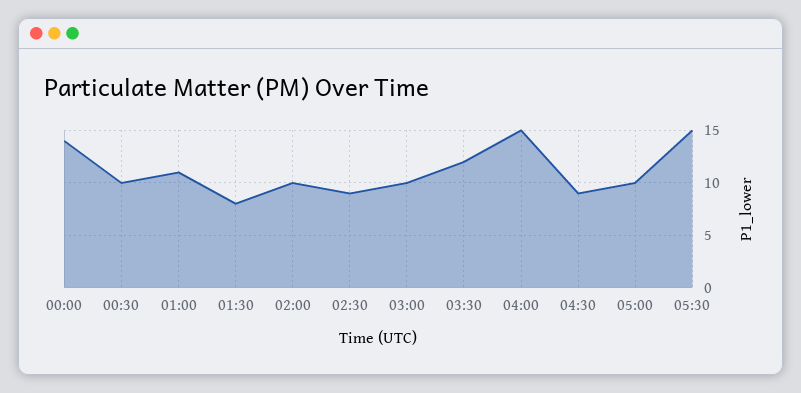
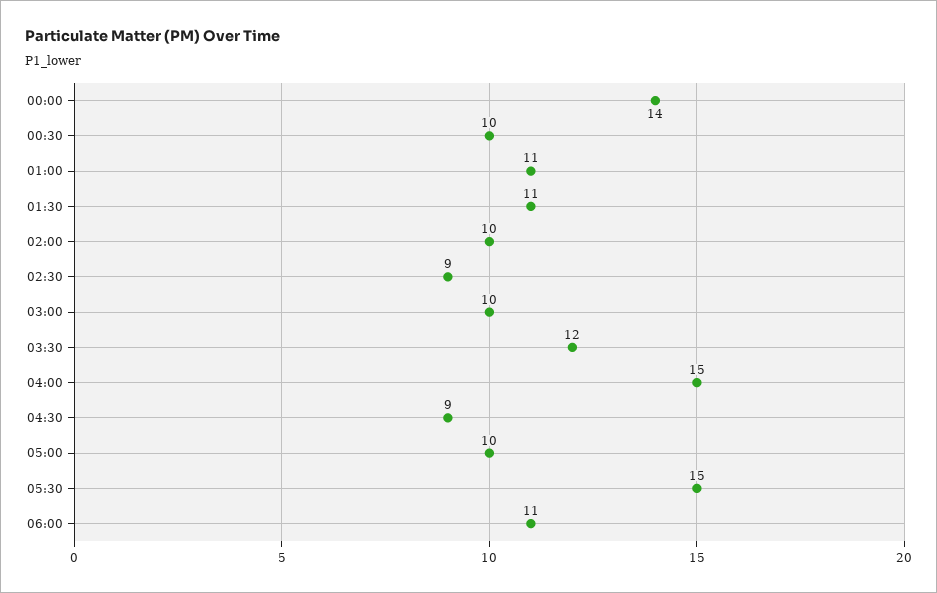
01:30: 8 -> 11
06:00: none -> 11

